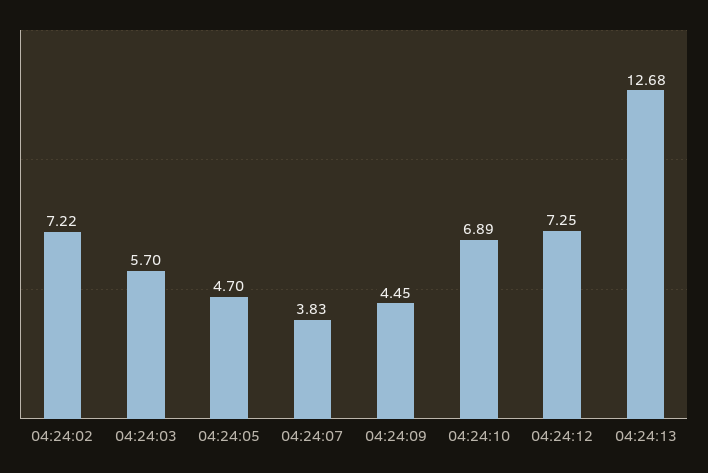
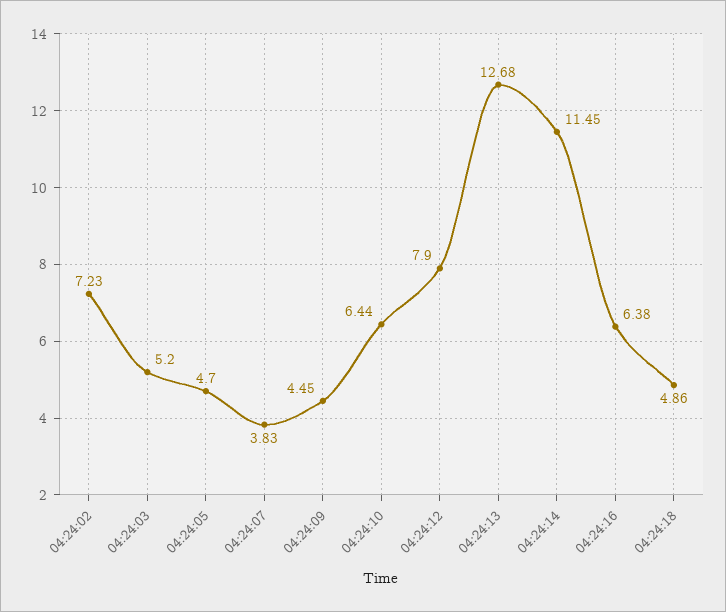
04:24:02: 7.22 -> 7.23
04:24:03: 5.7 -> 5.2
04:24:10: 6.89 -> 6.44
04:24:12: 7.25 -> 7.9
04:24:14: none -> 11.45
04:24:16: none -> 6.38
04:24:18: none -> 4.86

